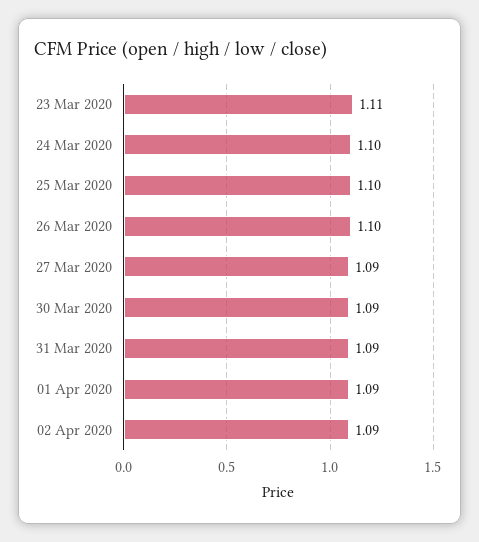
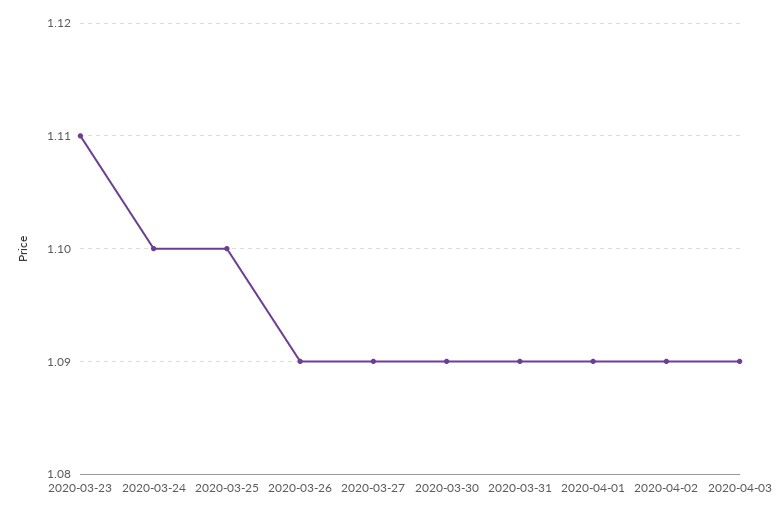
26 Mar 2020: 1.1 -> 1.09
2020-04-03: none -> 1.09

